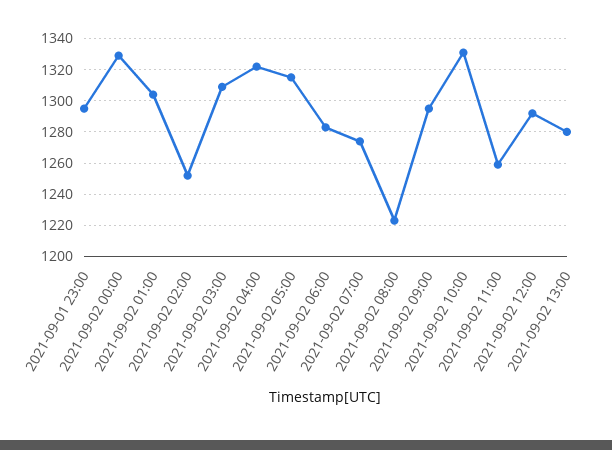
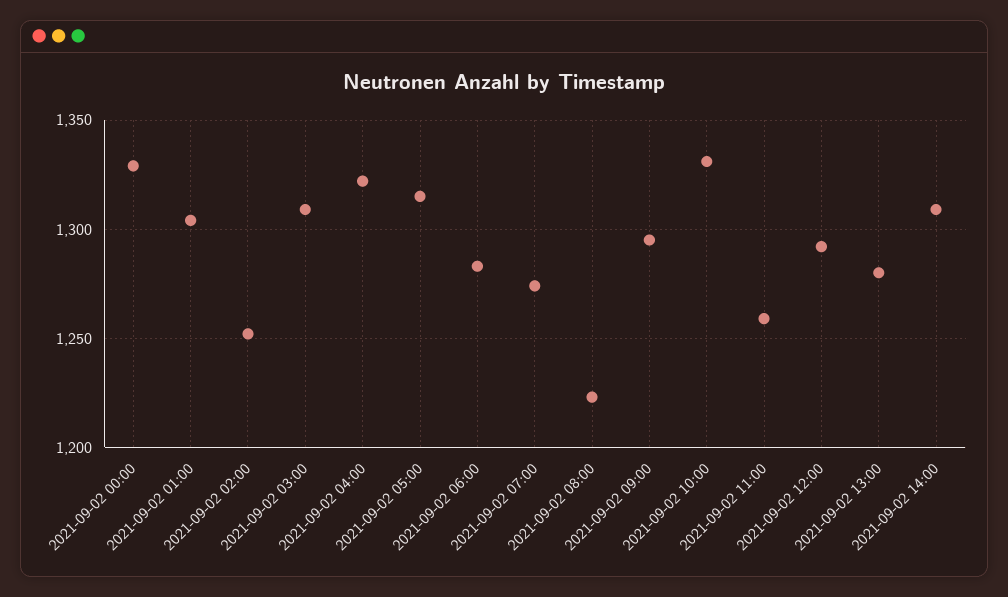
2021-09-01 23:00: 1295 -> none
2021-09-02 14:00: none -> 1310

